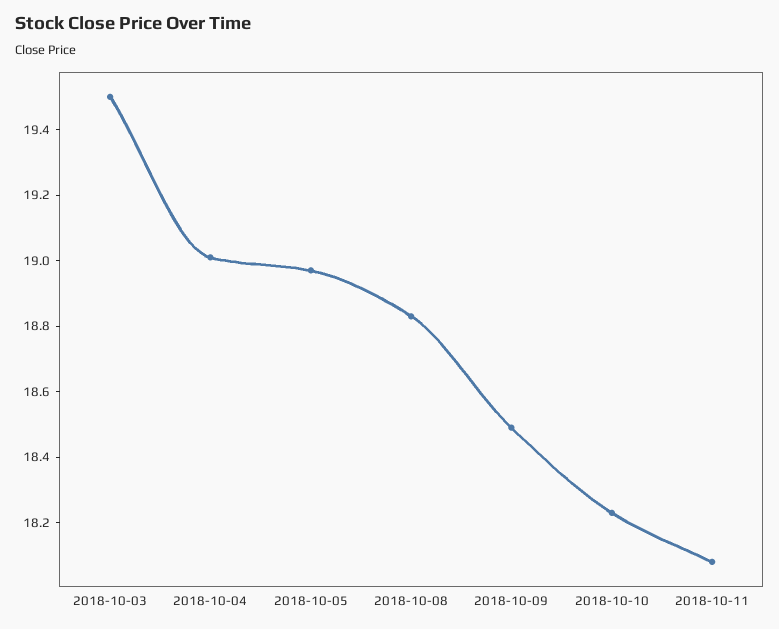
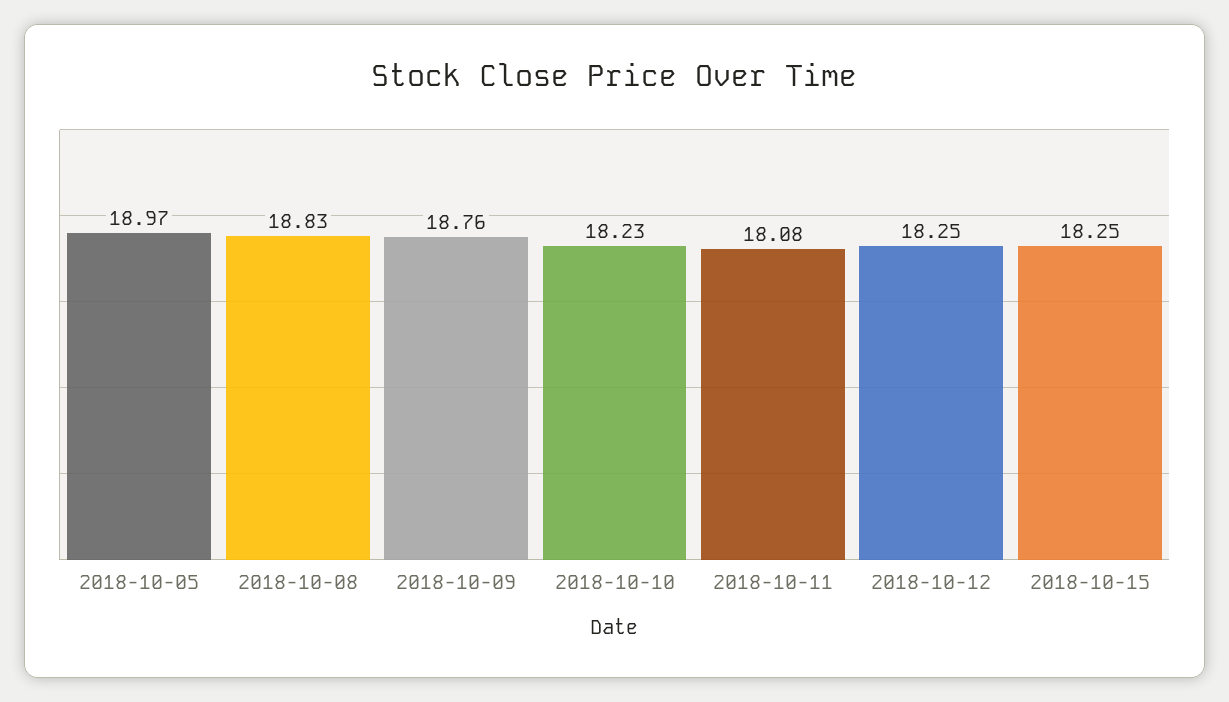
2018-10-03: 19.5 -> none
2018-10-04: 19 -> none
2018-10-09: 18.5 -> 18.76
2018-10-12: none -> 18.25
2018-10-15: none -> 18.25

